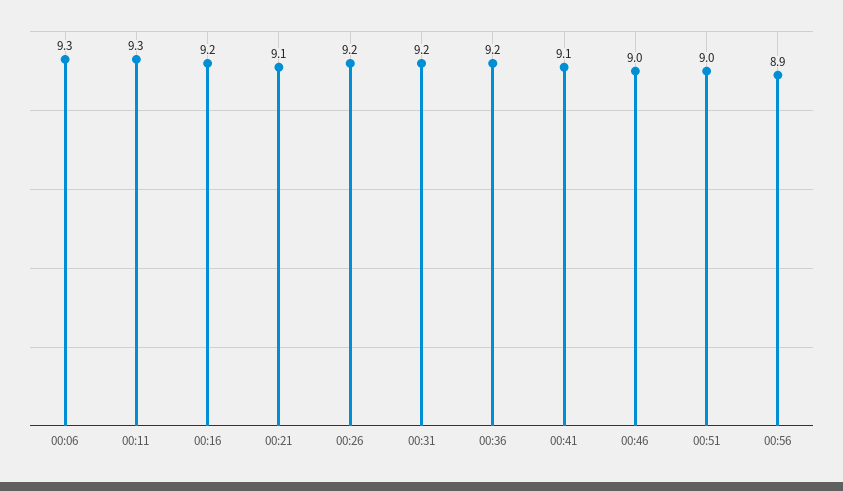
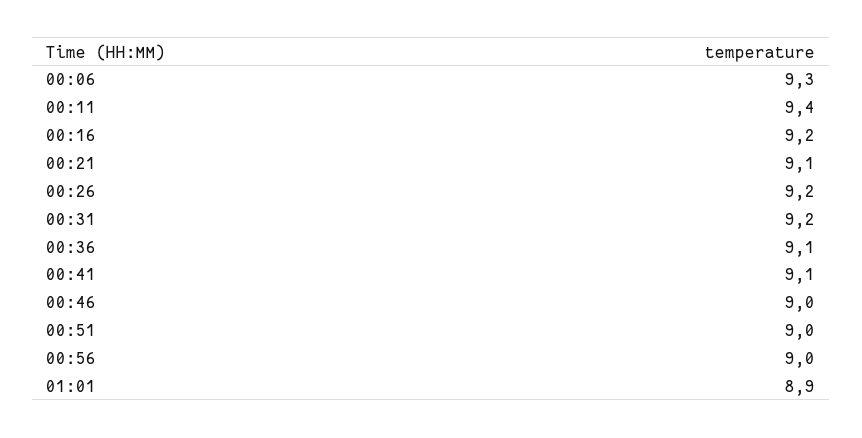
00:11: 9.3 -> 9.4
00:36: 9.2 -> 9.1
00:56: 8.9 -> 9
01:01: none -> 8.9

